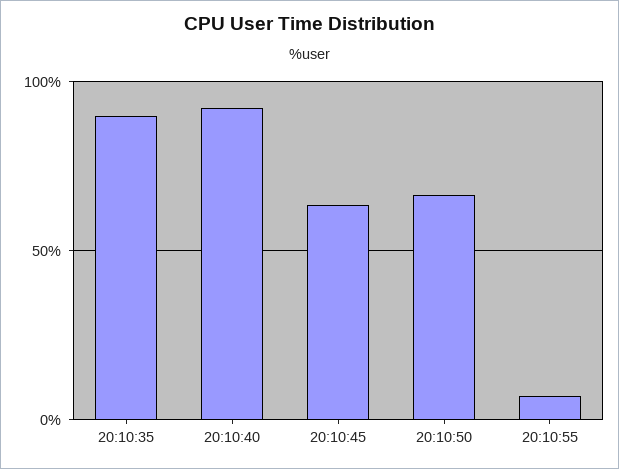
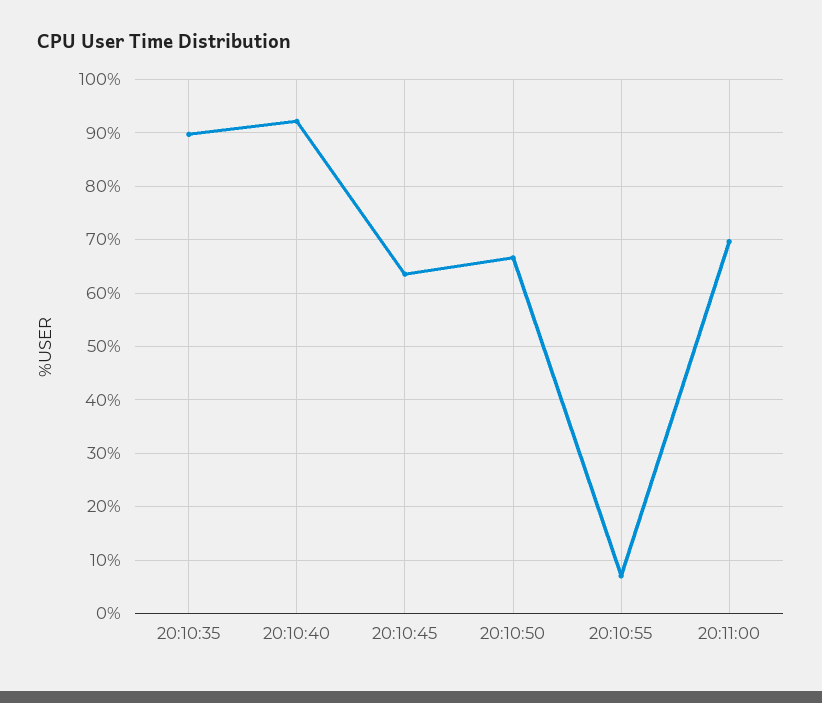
20:11:00: none -> 70

